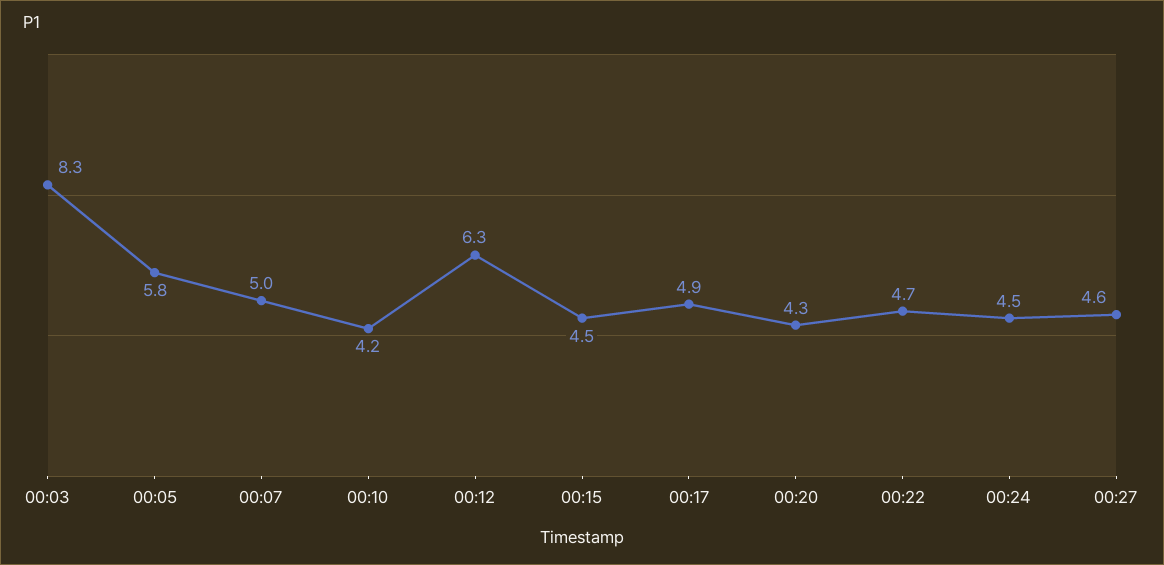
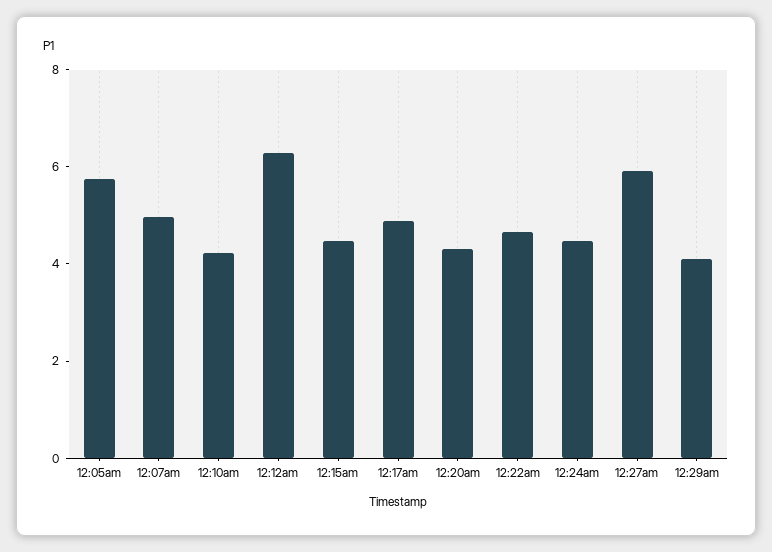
00:03: 8.3 -> none
00:27: 4.6 -> 6
12:29am: none -> 4

